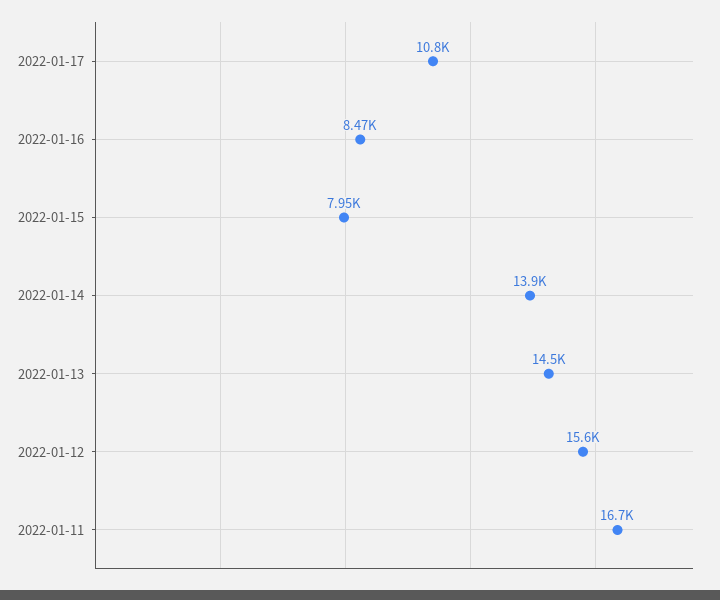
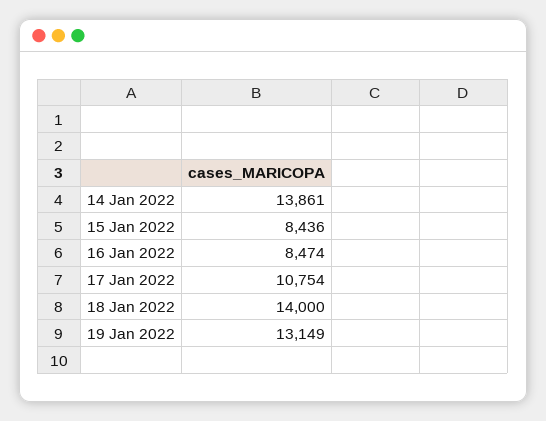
2022-01-15: 7950 -> 8436
2022-01-13: 14500 -> none
2022-01-12: 15600 -> none
2022-01-11: 16700 -> none
18 Jan 2022: none -> 14000
19 Jan 2022: none -> 13149

